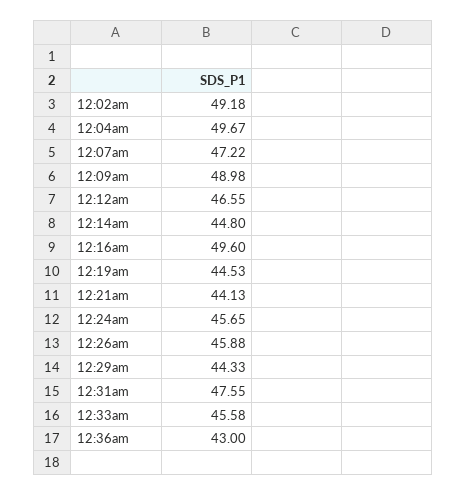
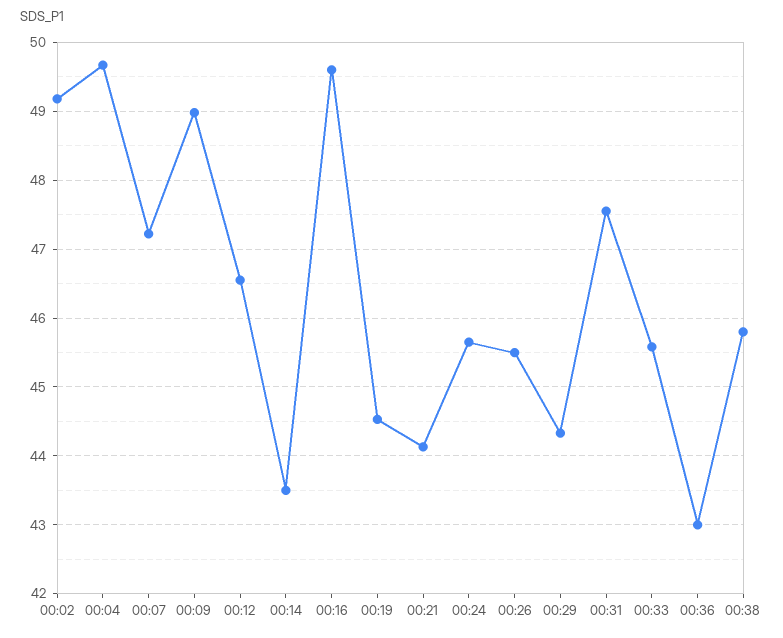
12:14am: 44.8 -> 43.5
12:26am: 45.88 -> 45.5
00:38: none -> 45.8

